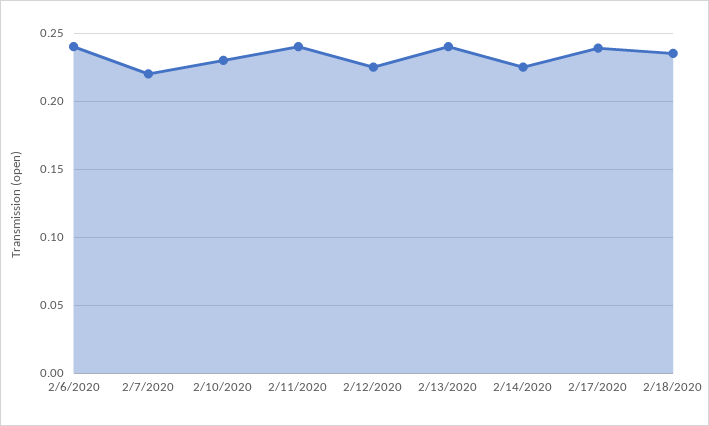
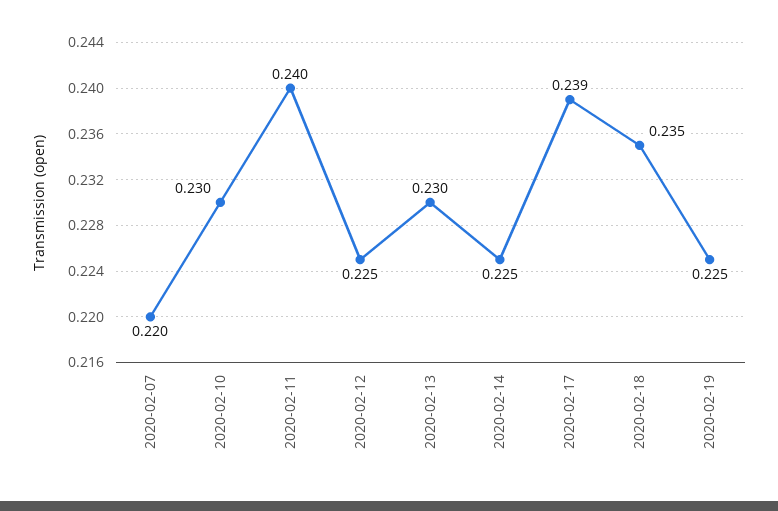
2/6/2020: 0.24 -> none
2/13/2020: 0.24 -> 0.23
2020-02-19: none -> 0.225

